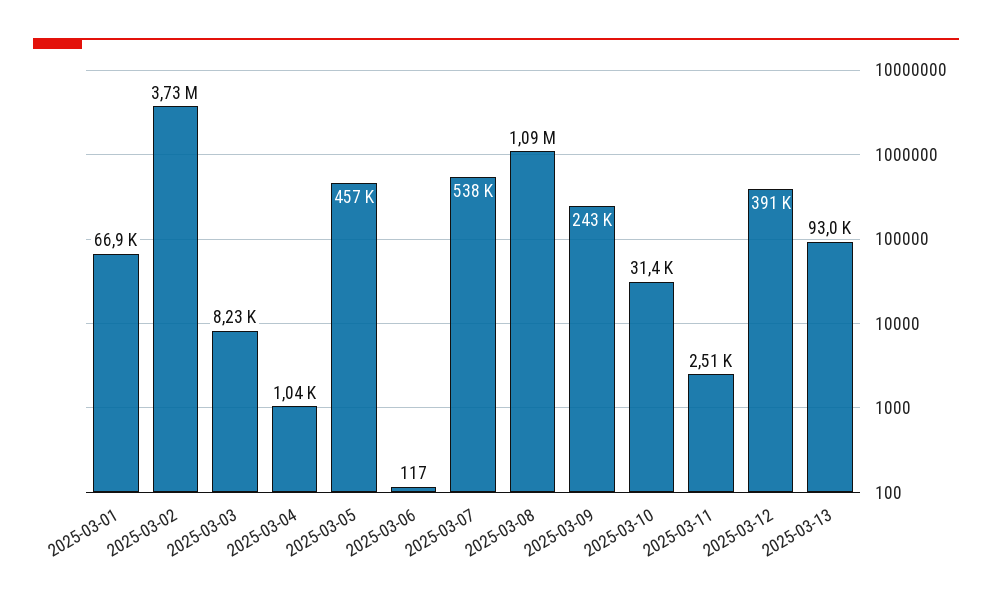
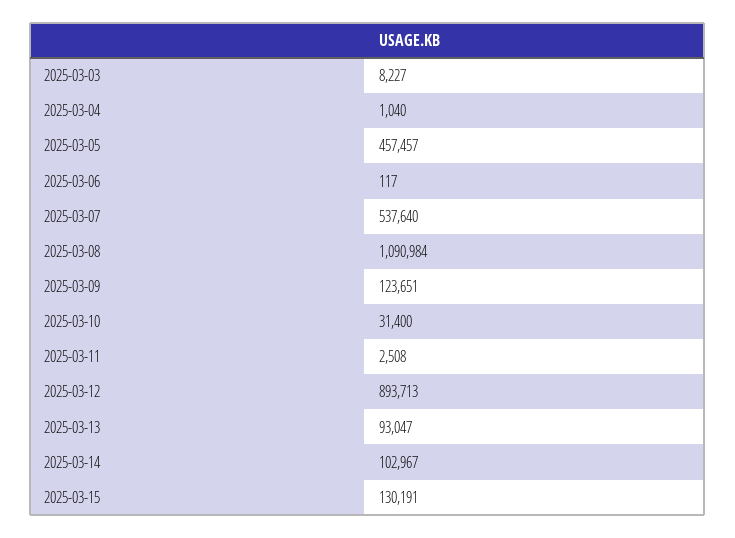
2025-03-01: 66900 -> none
2025-03-02: 3730000 -> none
2025-03-09: 243000 -> 123651
2025-03-12: 391000 -> 893713
2025-03-14: none -> 102967
2025-03-15: none -> 130191

